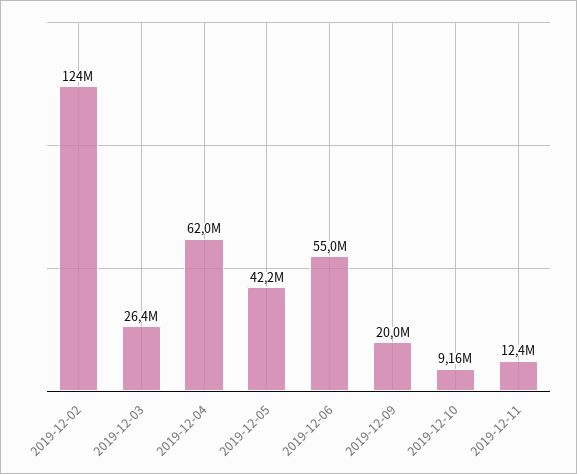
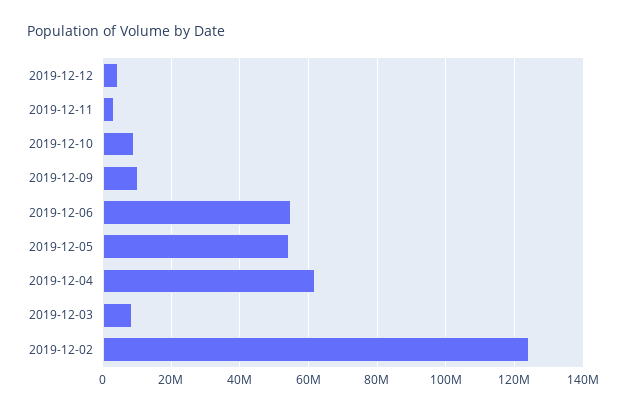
2019-12-03: 26400000 -> 8000000
2019-12-05: 42200000 -> 54000000
2019-12-09: 20000000 -> 10000000
2019-12-11: 12400000 -> 4000000
2019-12-12: none -> 4000000

